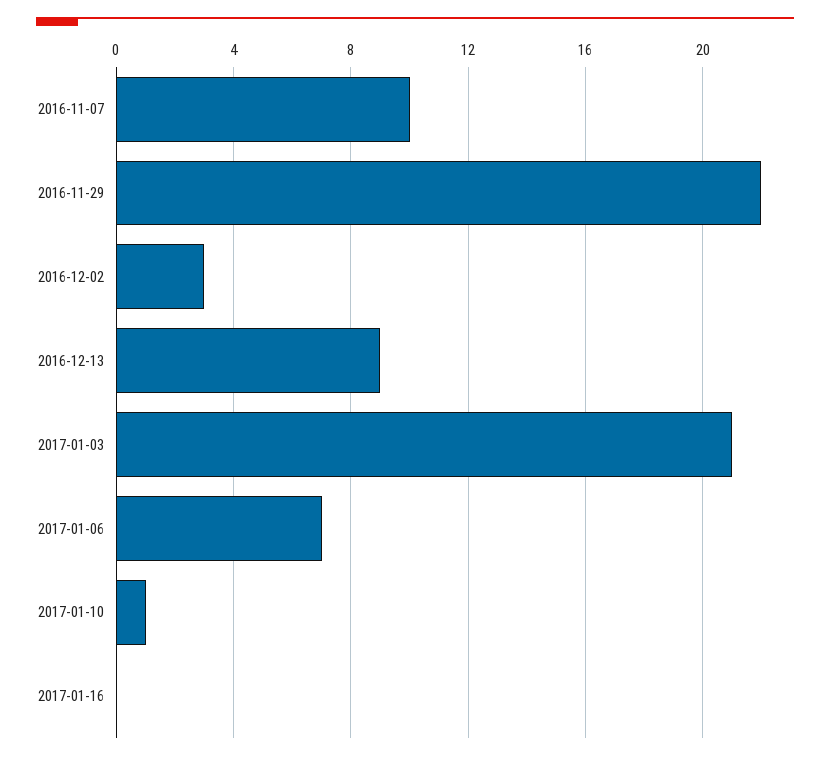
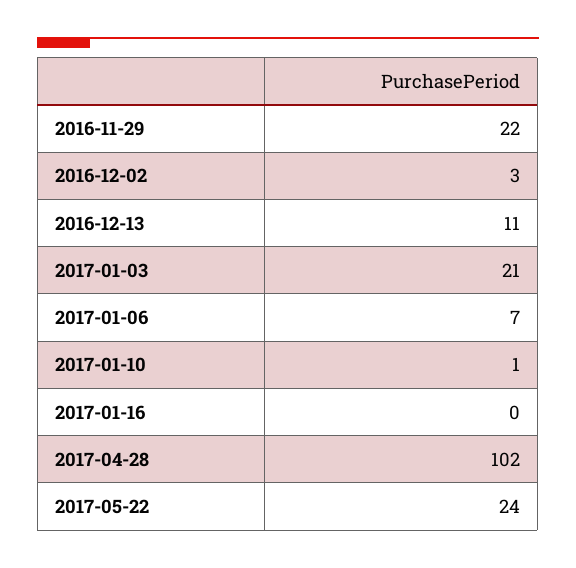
2016-11-07: 10 -> none
2016-12-13: 9 -> 11
2017-04-28: none -> 102
2017-05-22: none -> 24

